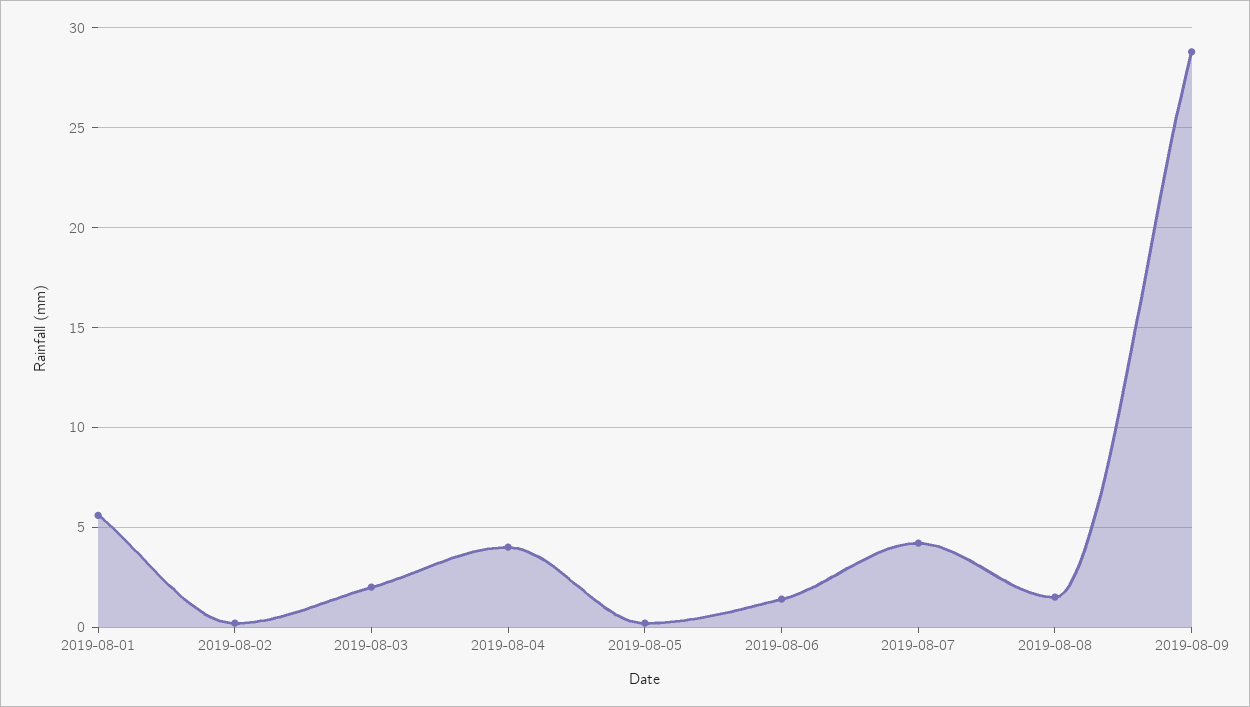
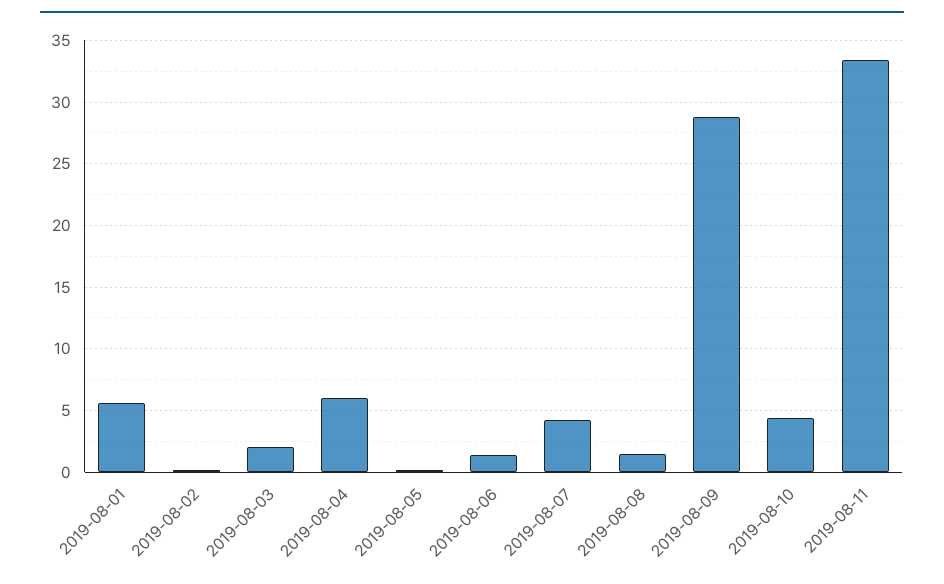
2019-08-04: 4 -> 6
2019-08-10: none -> 4.5
2019-08-11: none -> 33.5

